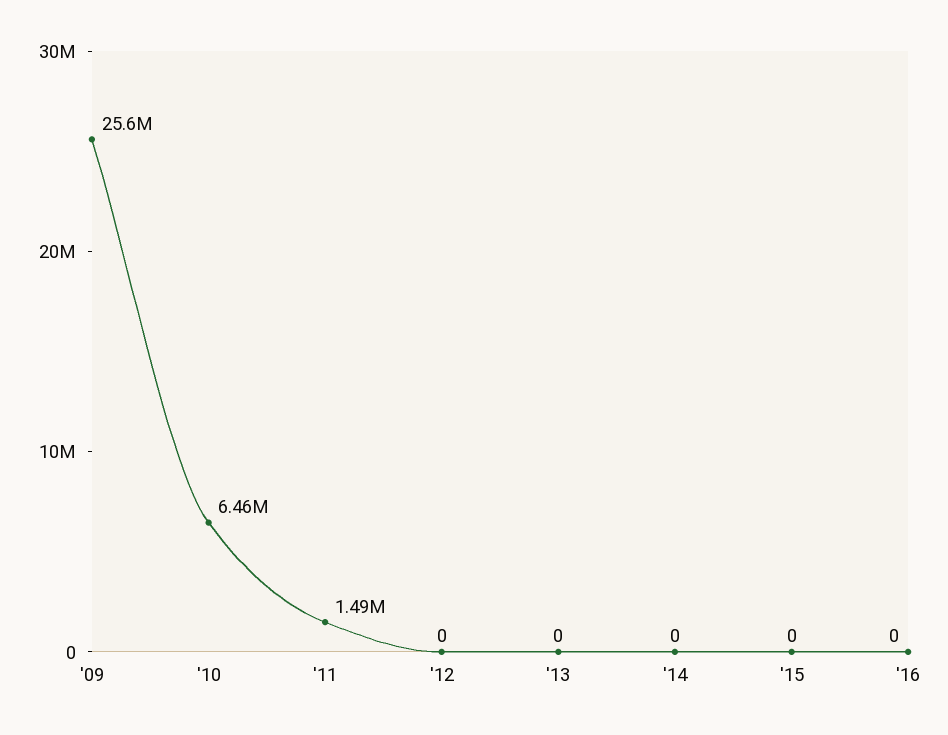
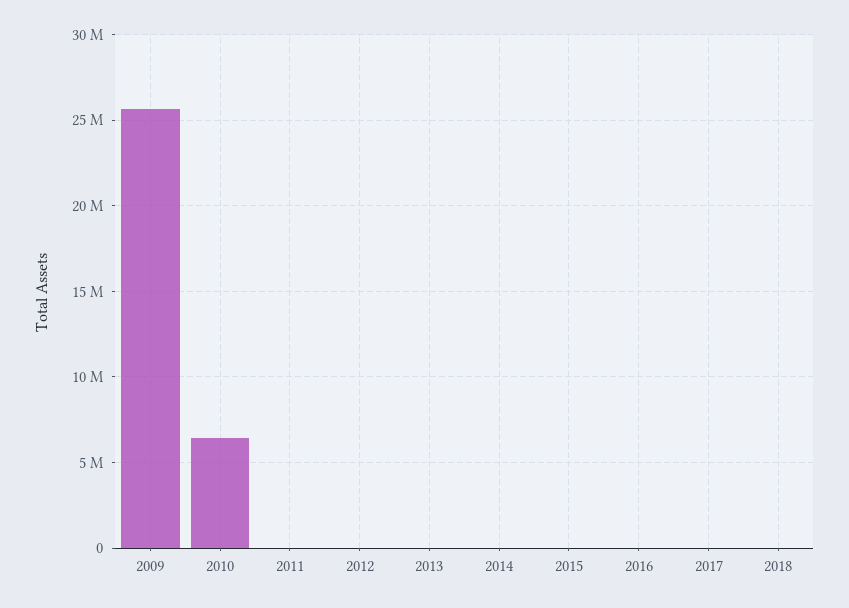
'11: 1490000 -> 0
2017: none -> 0
2018: none -> 0

